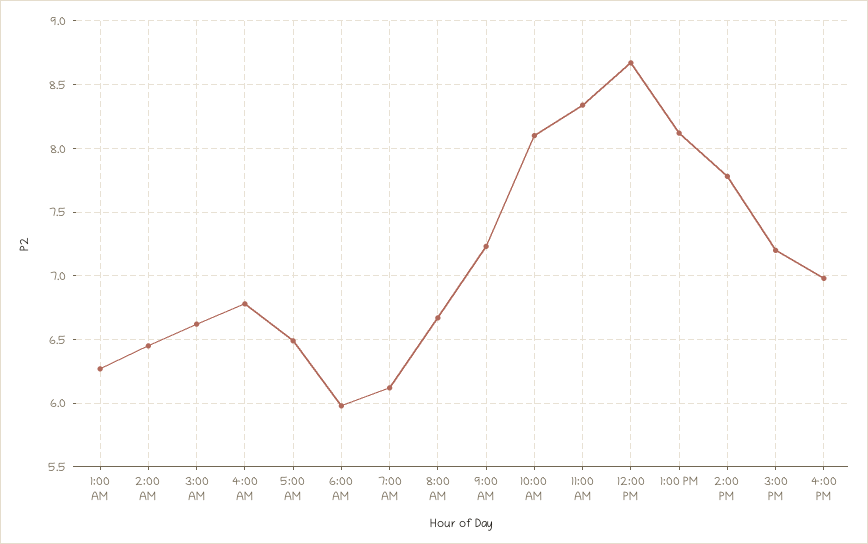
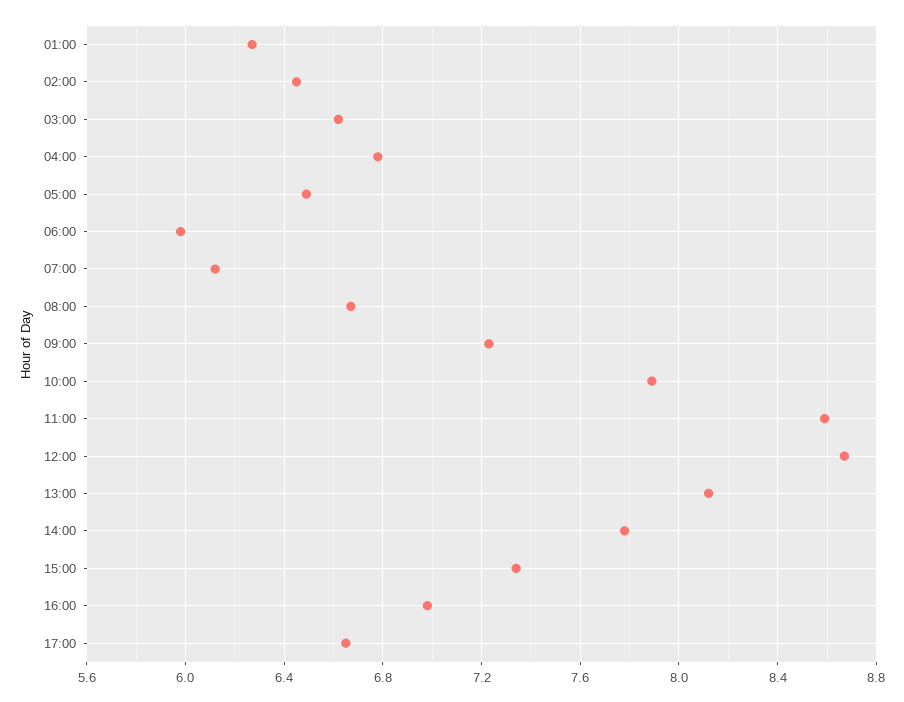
10:00 AM: 8.1 -> 7.9
11:00 AM: 8.35 -> 8.6
3:00 PM: 7.2 -> 7.35
17:00: none -> 6.65

